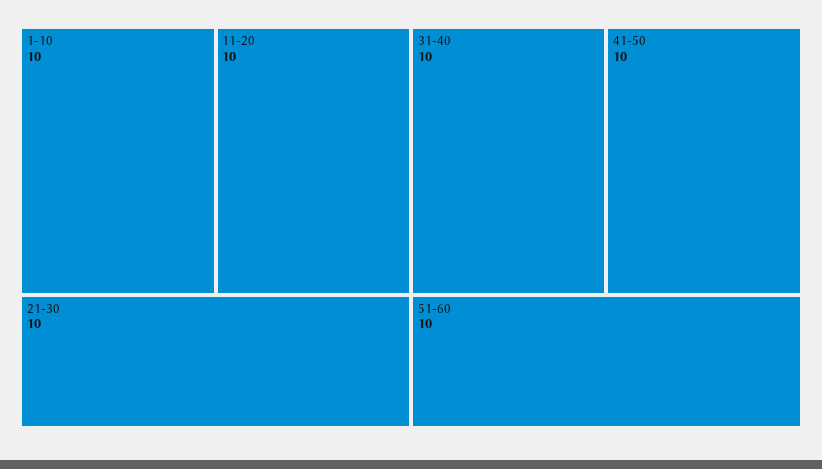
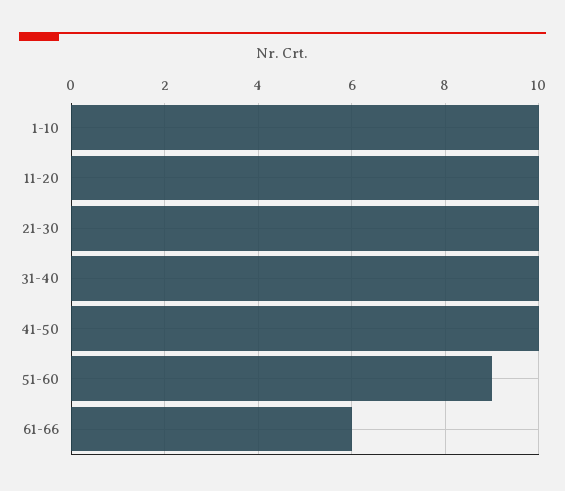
51-60: 10 -> 9
61-66: none -> 6

